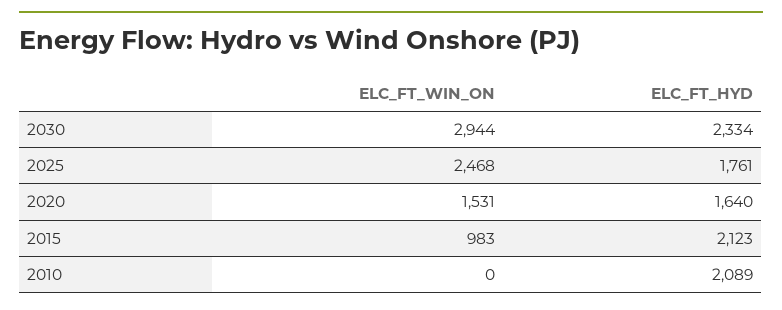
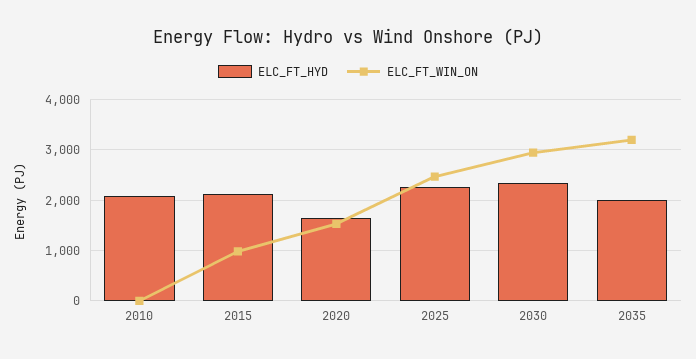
ELC_FT_HYD, 2025: 1761 -> 2200
ELC_FT_HYD, 2035: none -> 2000
ELC_FT_WIN_ON, 2035: none -> 3200

